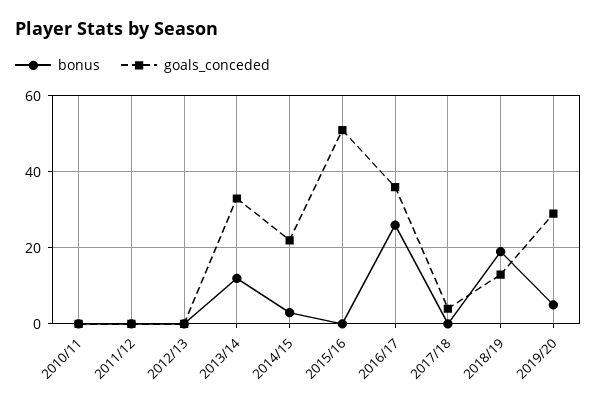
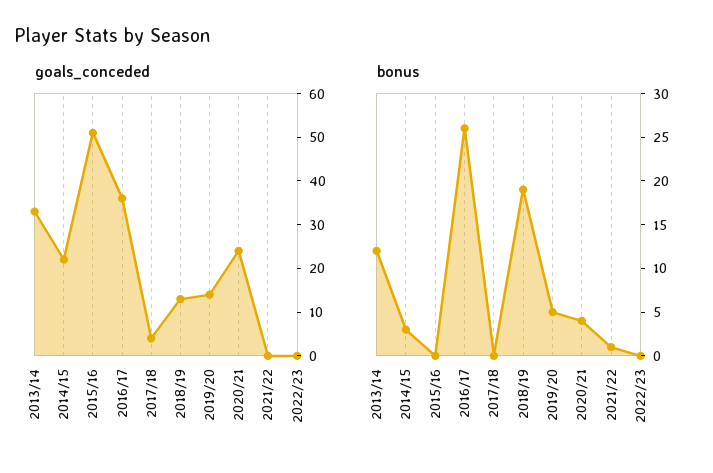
bonus, 2010/11: 0 -> none
goals_conceded, 2010/11: 0 -> none
bonus, 2011/12: 0 -> none
goals_conceded, 2011/12: 0 -> none
bonus, 2012/13: 0 -> none
goals_conceded, 2012/13: 0 -> none
goals_conceded, 2019/20: 30 -> 15
goals_conceded, 2020/21: none -> 25
goals_conceded, 2021/22: none -> 0
goals_conceded, 2022/23: none -> 0
bonus, 2020/21: none -> 4
bonus, 2021/22: none -> 1
bonus, 2022/23: none -> 0

